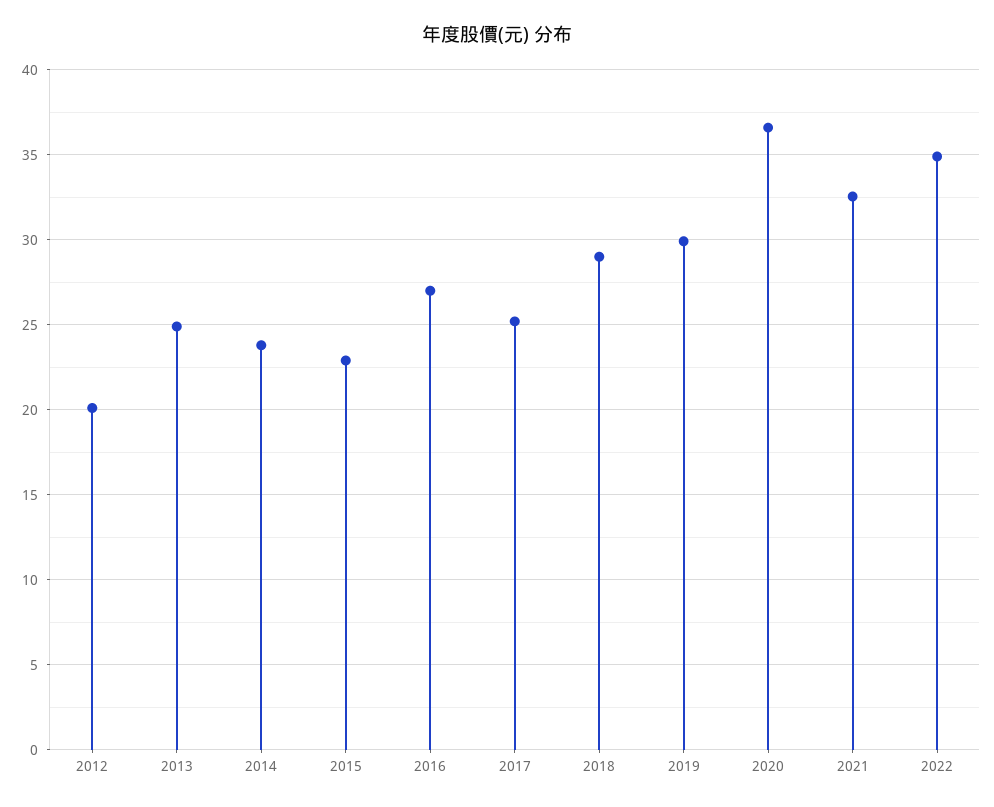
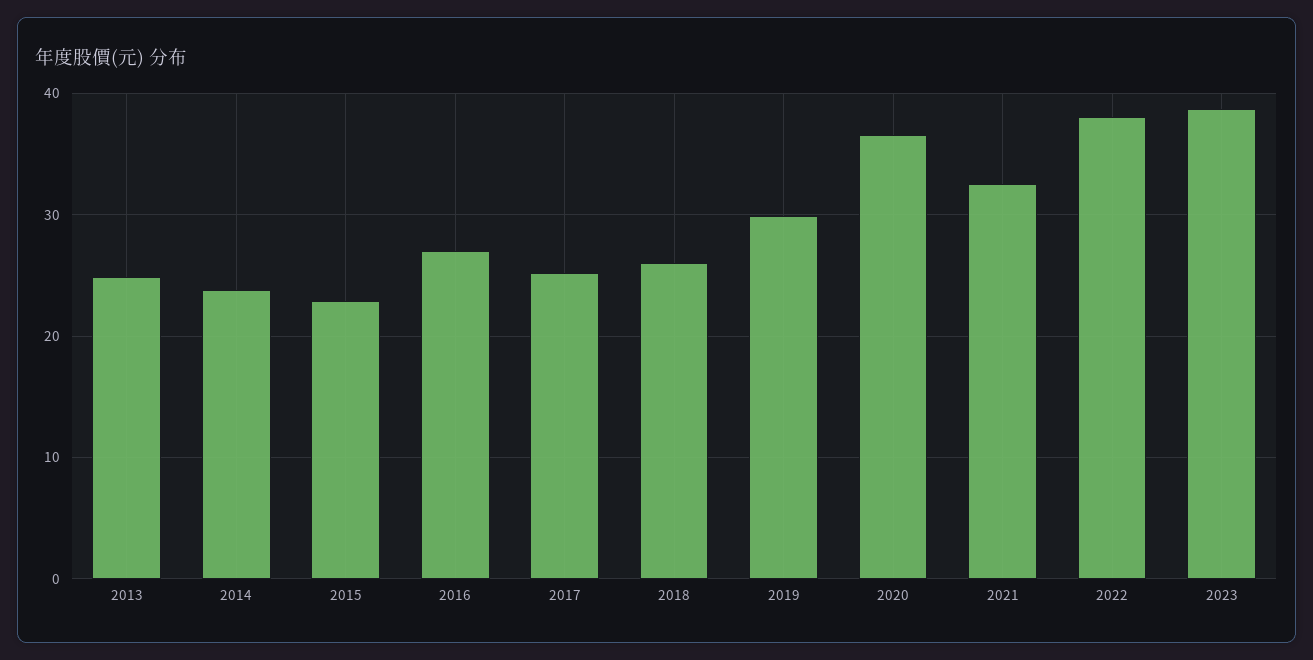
2012: 20 -> none
2018: 29 -> 26
2022: 35 -> 38
2023: none -> 39

